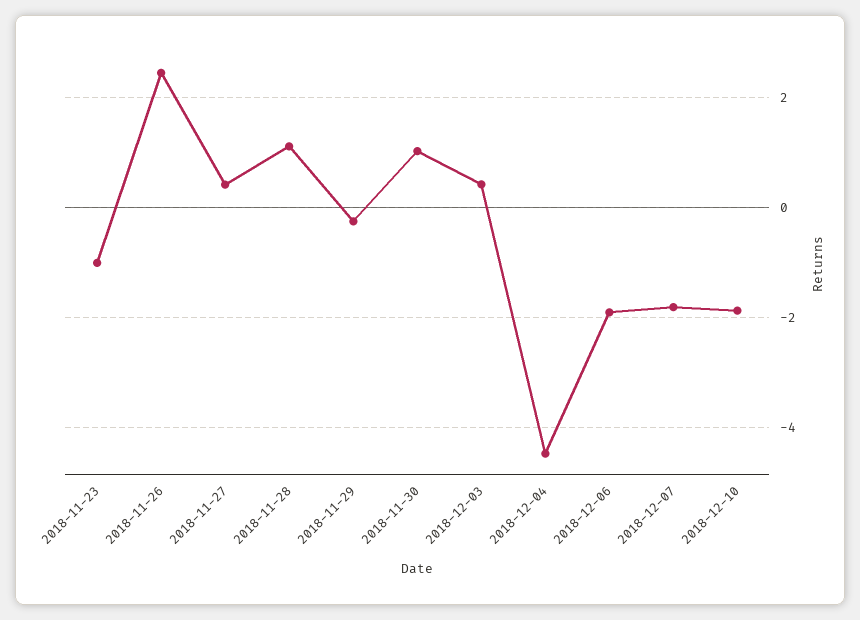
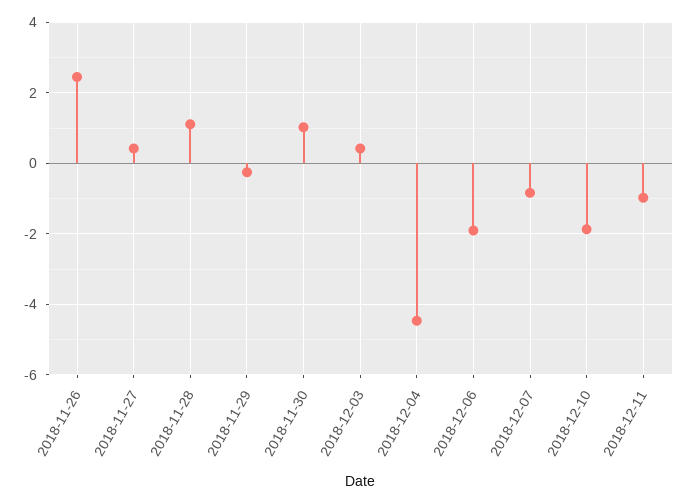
2018-11-23: -1 -> none
2018-12-07: -1.8 -> -0.8
2018-12-11: none -> -1

